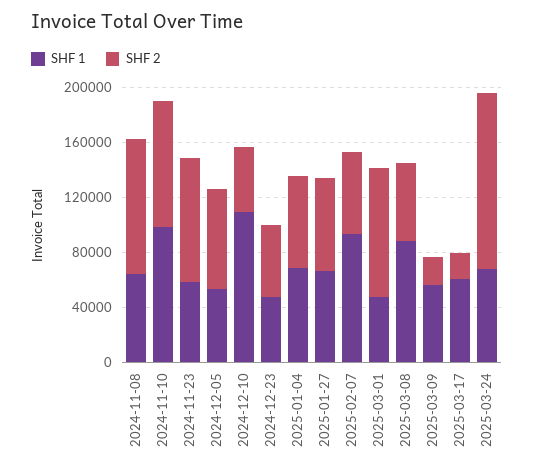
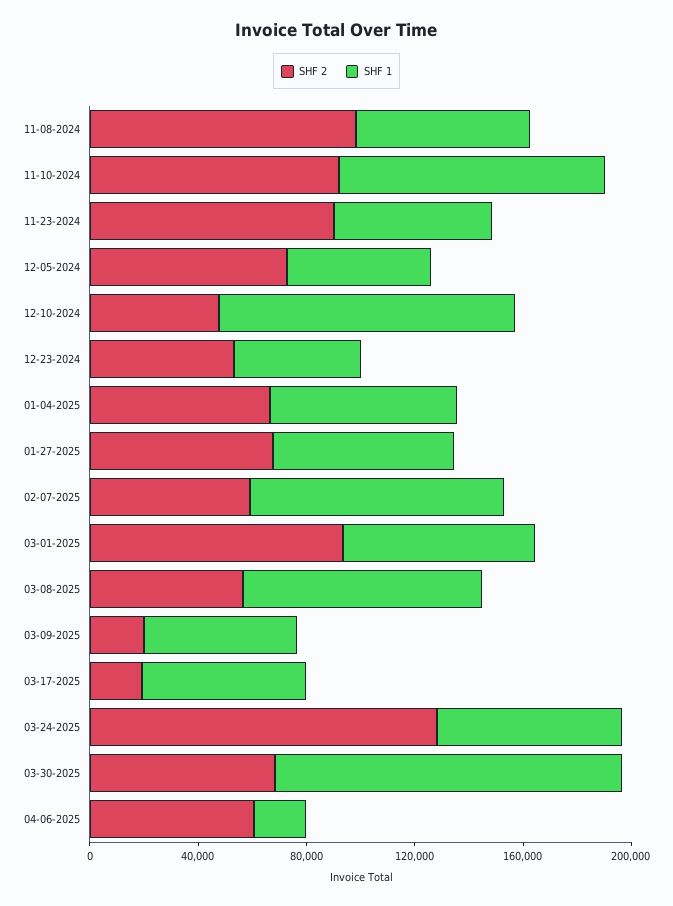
SHF 1, 2025-03-01: 50000 -> 70000
SHF 2, 03-30-2025: none -> 70000
SHF 1, 03-30-2025: none -> 130000
SHF 2, 04-06-2025: none -> 60000
SHF 1, 04-06-2025: none -> 20000

